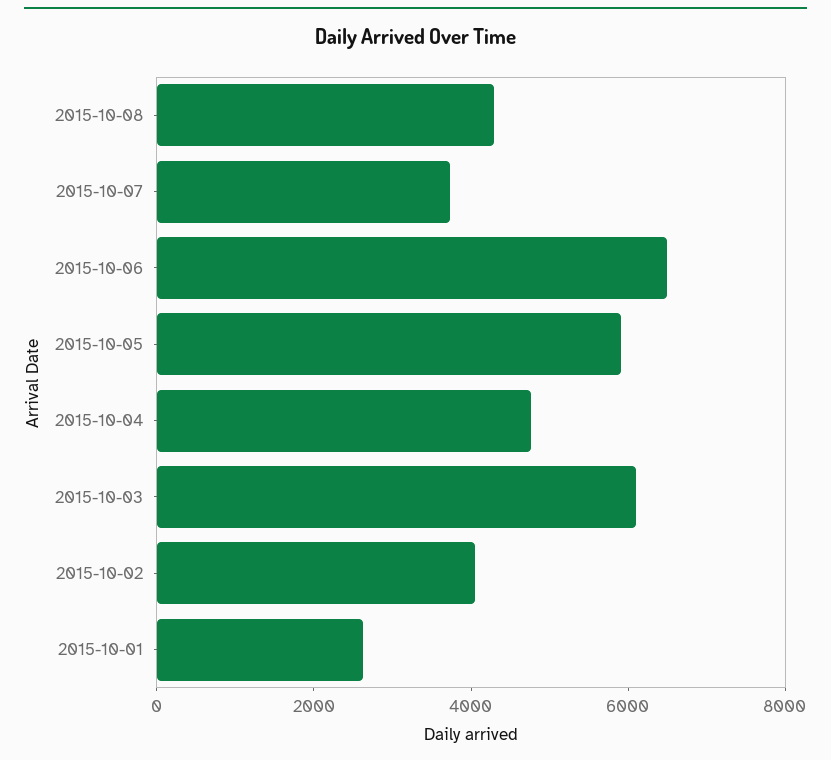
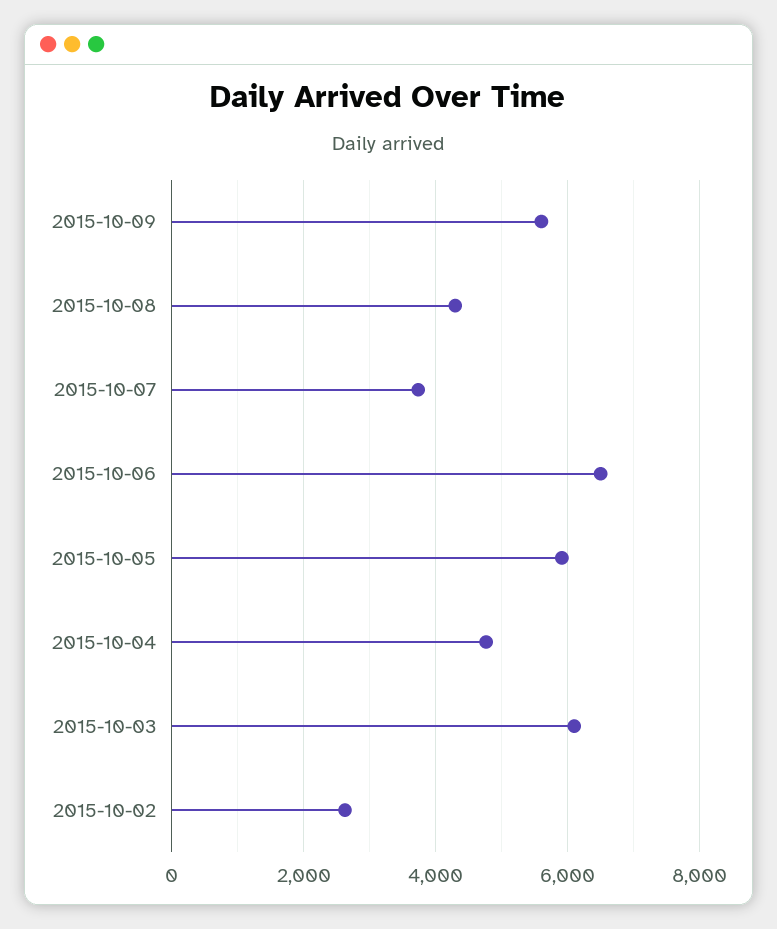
2015-10-02: 4000 -> 2600
2015-10-01: 2500 -> none
2015-10-09: none -> 5600

